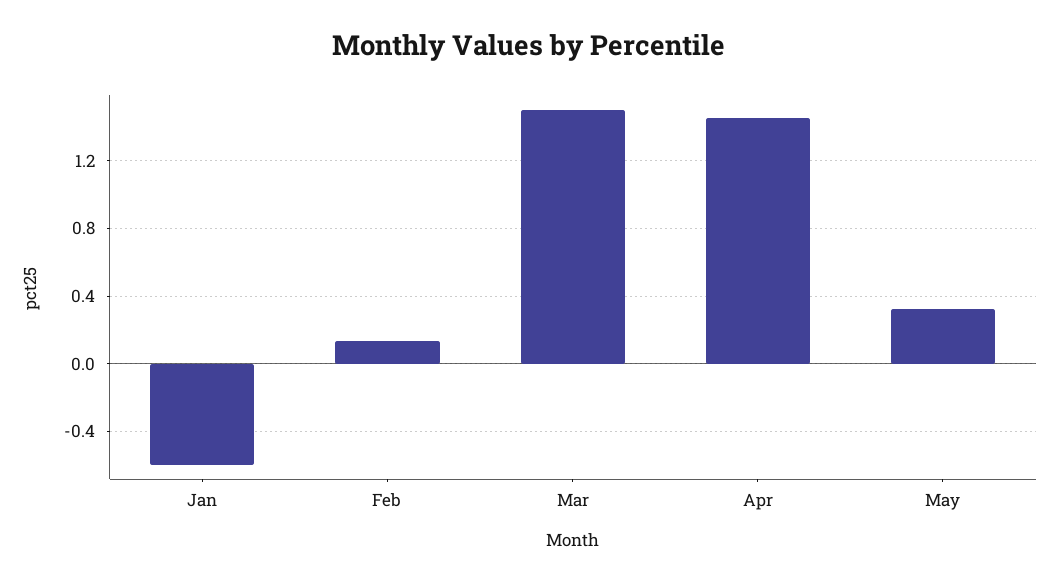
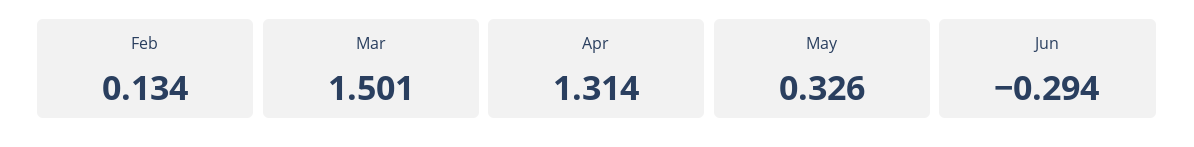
Jan: -0.6 -> none
Apr: 1.45 -> 1.314
Jun: none -> -0.294

